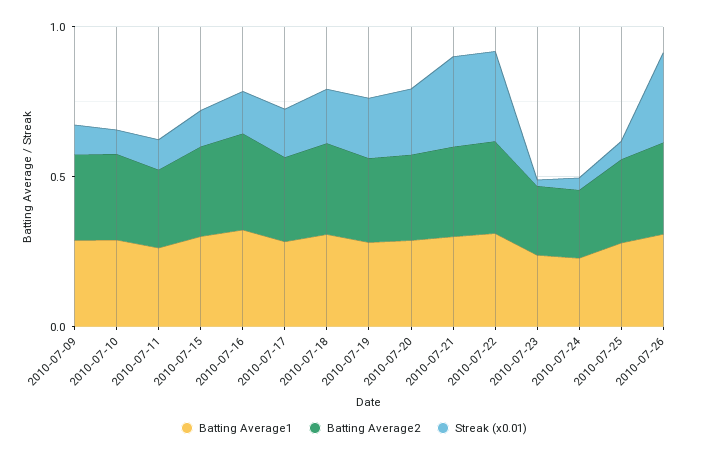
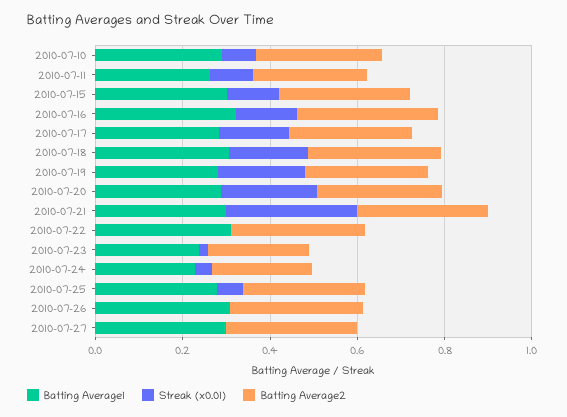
Batting Average1, 2010-07-09: 0.3 -> none
Batting Average2, 2010-07-09: 0.3 -> none
Streak (x0.01), 2010-07-09: 0.1 -> none
Streak (x0.01), 2010-07-22: 0.3 -> 0
Streak (x0.01), 2010-07-26: 0.3 -> 0
Batting Average1, 2010-07-27: none -> 0.3
Streak (x0.01), 2010-07-27: none -> 0
Batting Average2, 2010-07-27: none -> 0.3

